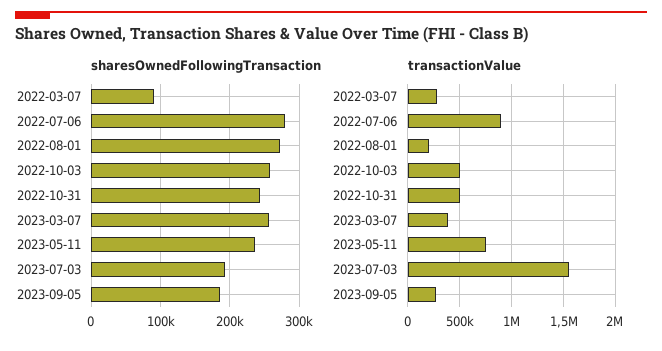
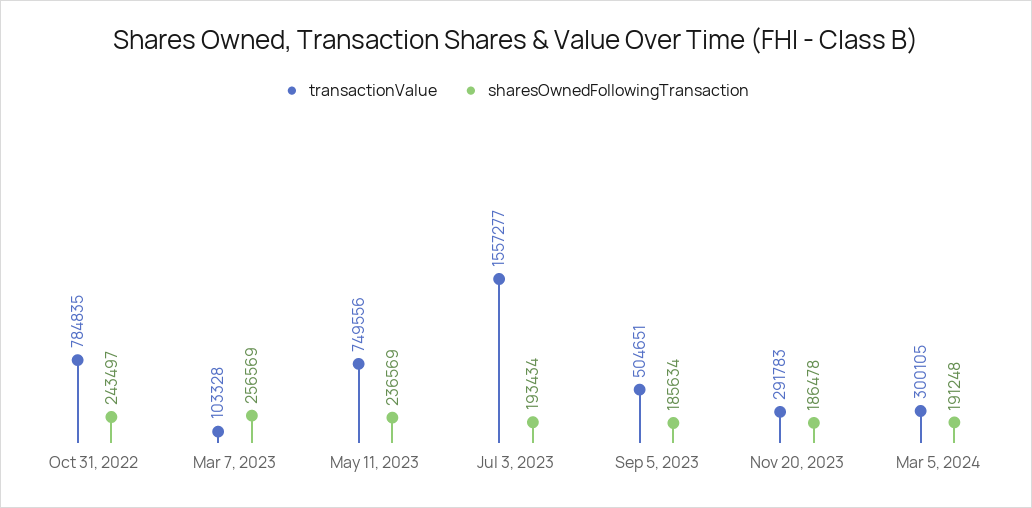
sharesOwnedFollowingTransaction, 2022-03-07: 90000 -> none
sharesOwnedFollowingTransaction, 2022-07-06: 280000 -> none
sharesOwnedFollowingTransaction, 2022-08-01: 270000 -> none
sharesOwnedFollowingTransaction, 2022-10-03: 260000 -> none
transactionValue, 2022-03-07: 300000 -> none
transactionValue, 2022-07-06: 900000 -> none
transactionValue, 2022-08-01: 200000 -> none
transactionValue, 2022-10-03: 500000 -> none
transactionValue, 2022-10-31: 500000 -> 784835
transactionValue, 2023-03-07: 400000 -> 103328
transactionValue, 2023-09-05: 300000 -> 504651
transactionValue, Nov 20, 2023: none -> 291783
sharesOwnedFollowingTransaction, Nov 20, 2023: none -> 186478
transactionValue, Mar 5, 2024: none -> 300105
sharesOwnedFollowingTransaction, Mar 5, 2024: none -> 191248

